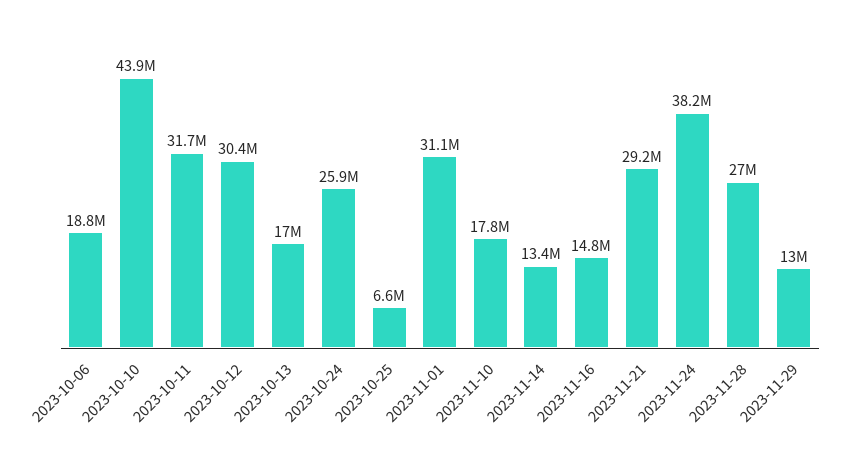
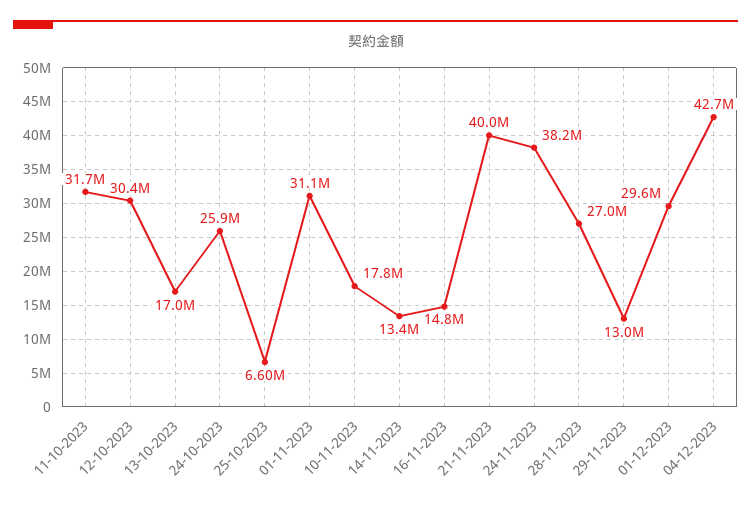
2023-10-06: 18800000 -> none
2023-10-10: 43900000 -> none
2023-11-21: 29200000 -> 40000000
01-12-2023: none -> 29600000
04-12-2023: none -> 42700000

